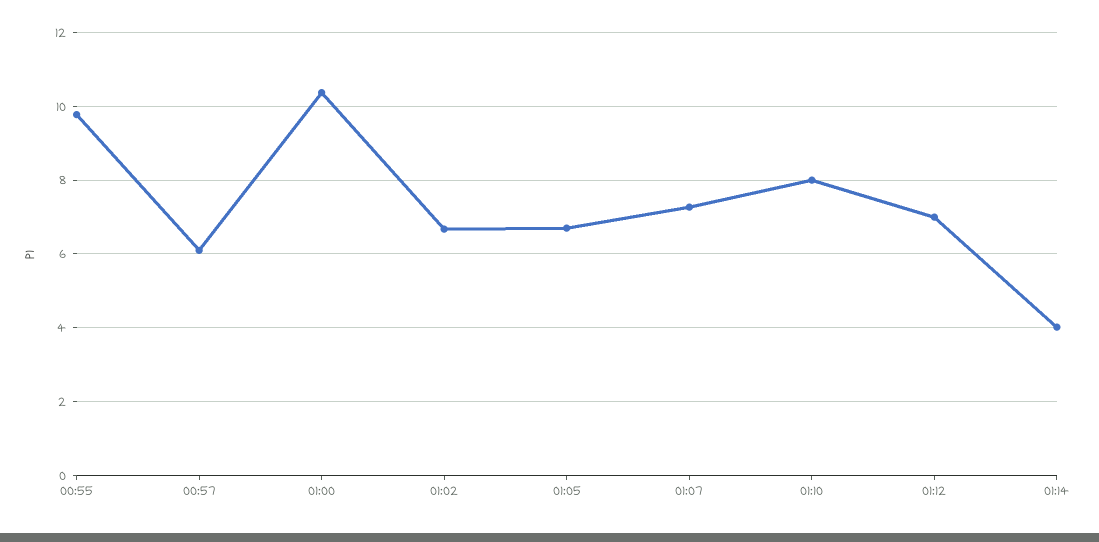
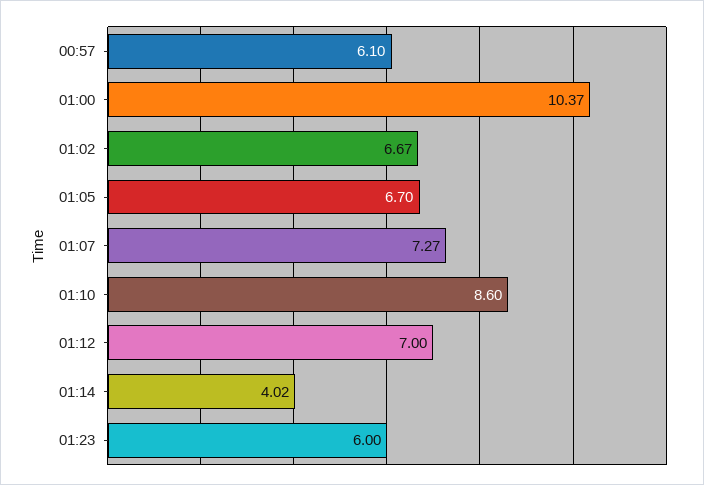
00:55: 9.8 -> none
01:10: 8 -> 8.6
01:23: none -> 6

